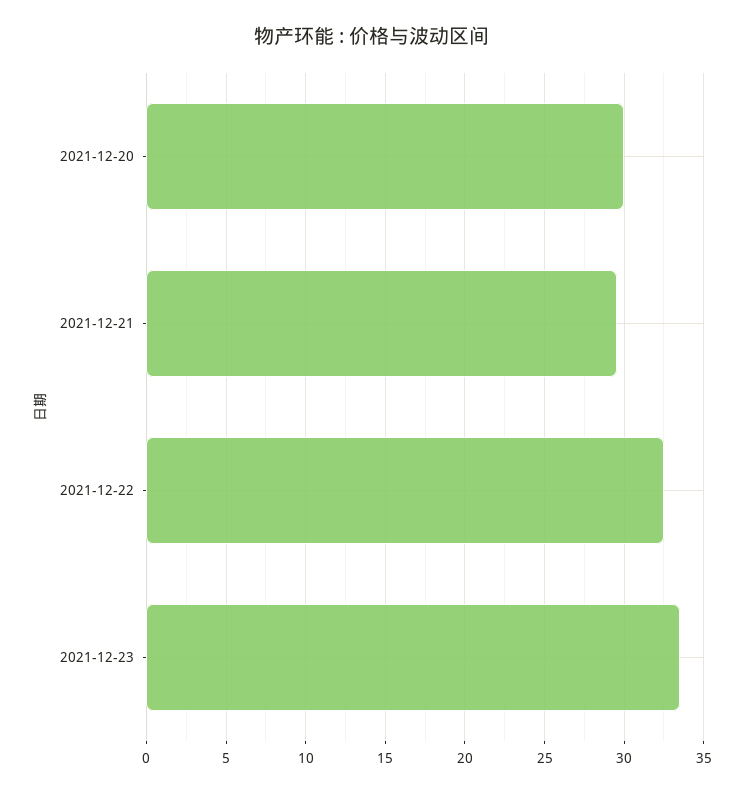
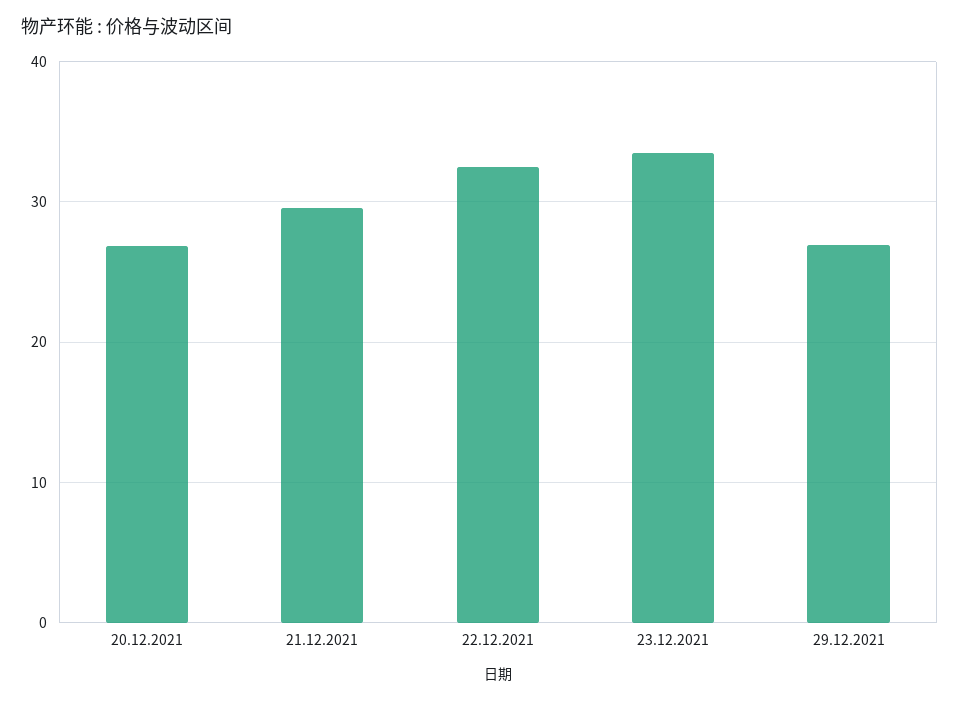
2021-12-20: 30 -> 27
29.12.2021: none -> 27

